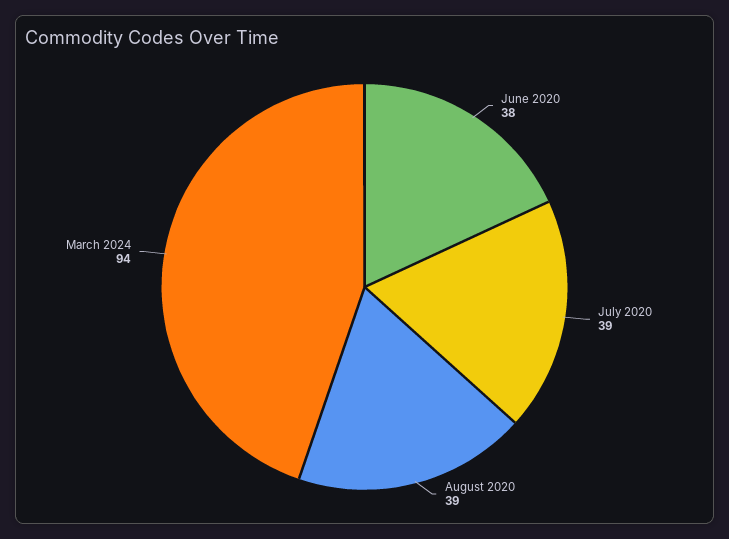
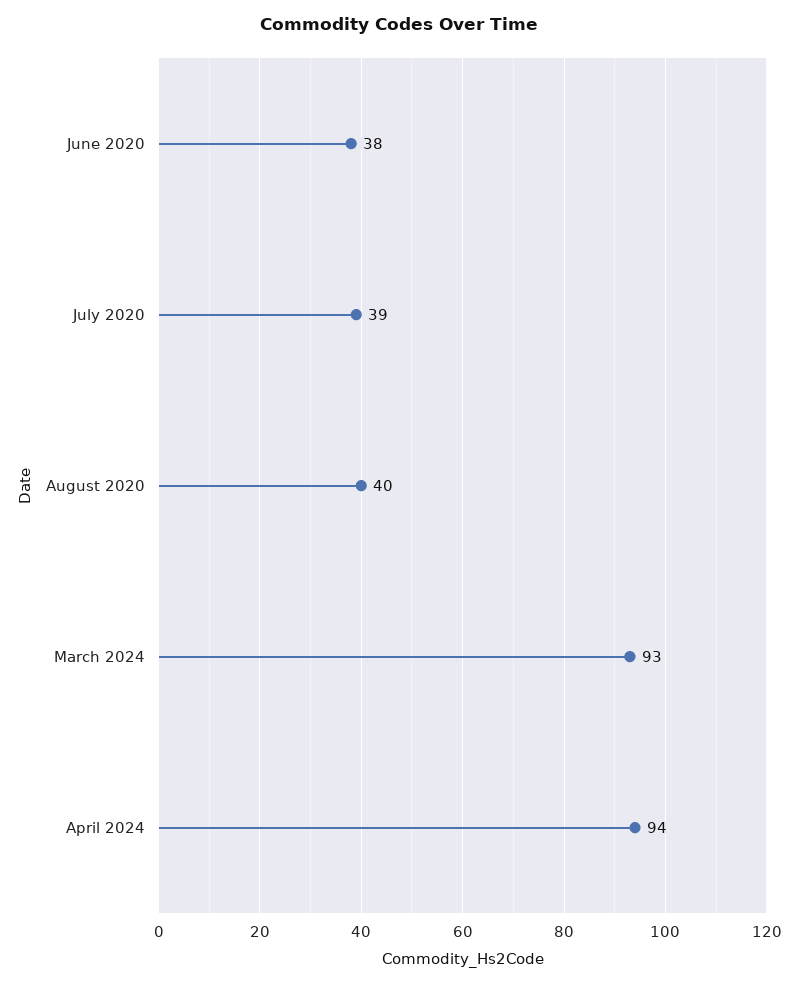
August 2020: 39 -> 40
March 2024: 94 -> 93
April 2024: none -> 94

